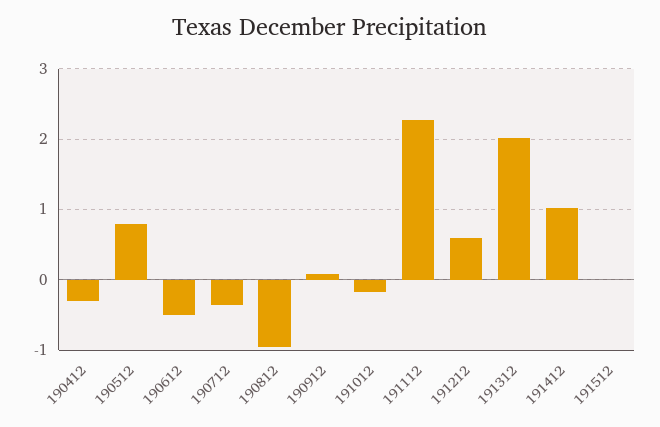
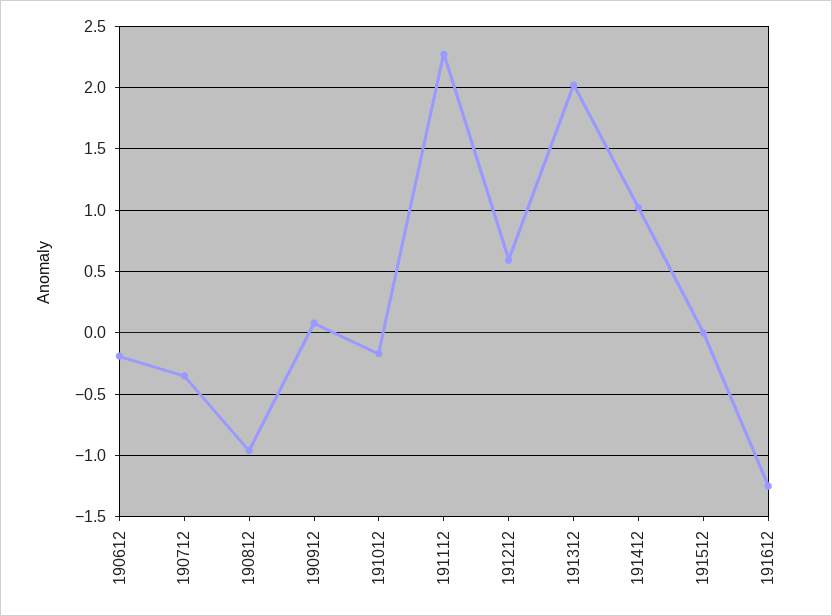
190412: -0.3 -> none
190512: 0.8 -> none
190612: -0.5 -> -0.2
191612: none -> -1.25

